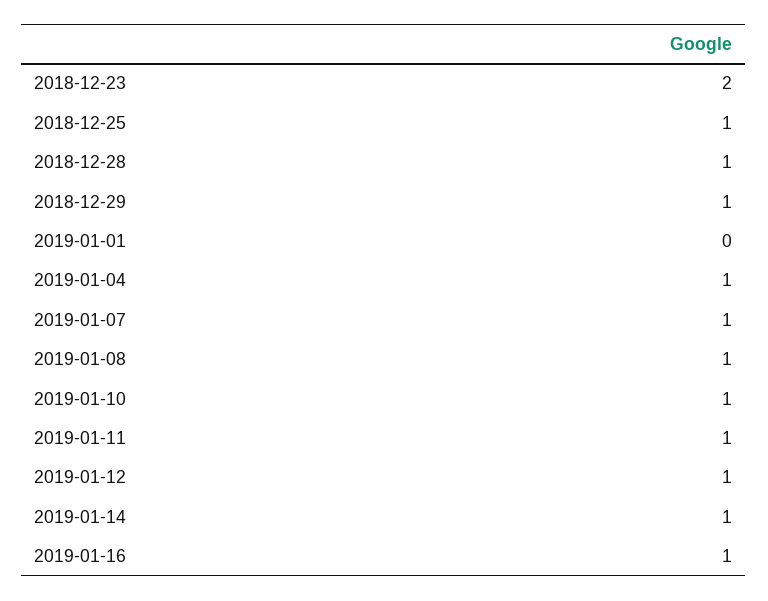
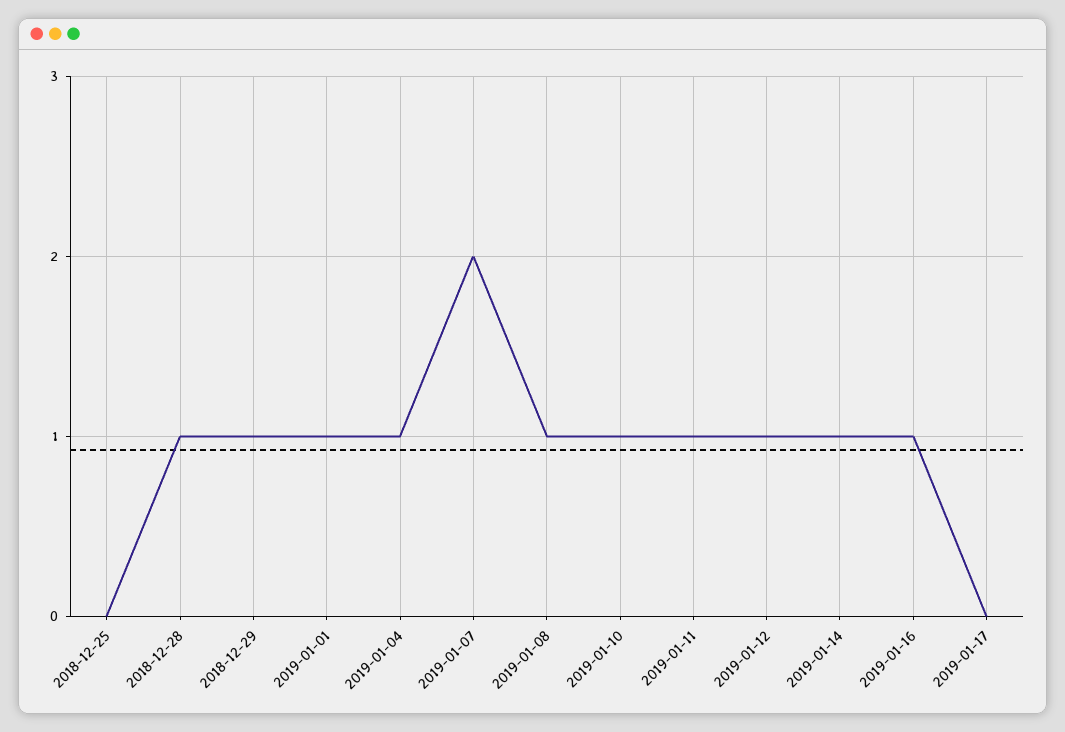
2018-12-23: 2 -> none
2018-12-25: 1 -> 0
2019-01-01: 0 -> 1
2019-01-07: 1 -> 2
2019-01-17: none -> 0

